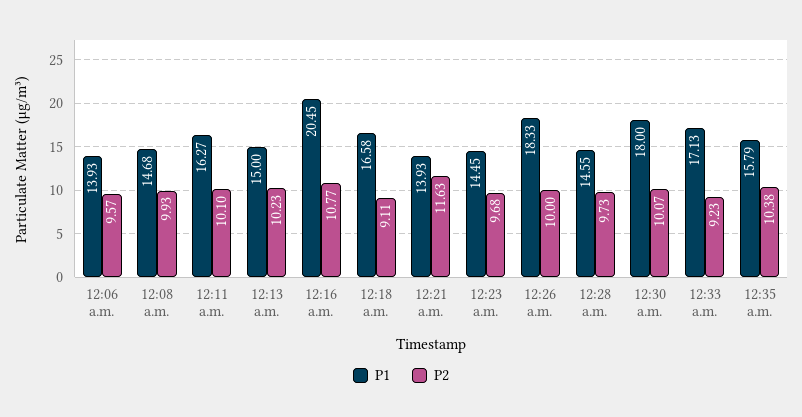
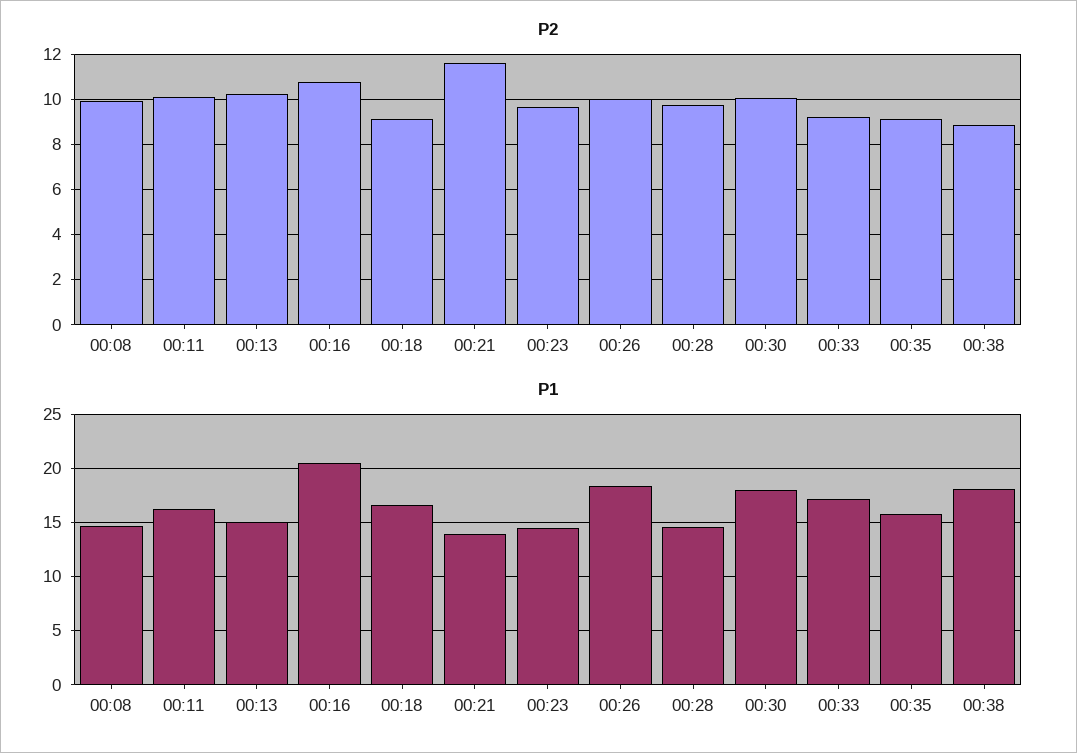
P1, 12:06 a.m.: 13.93 -> none
P2, 12:06 a.m.: 9.57 -> none
P2, 12:35 a.m.: 10.38 -> 9
P2, 00:38: none -> 9
P1, 00:38: none -> 18

